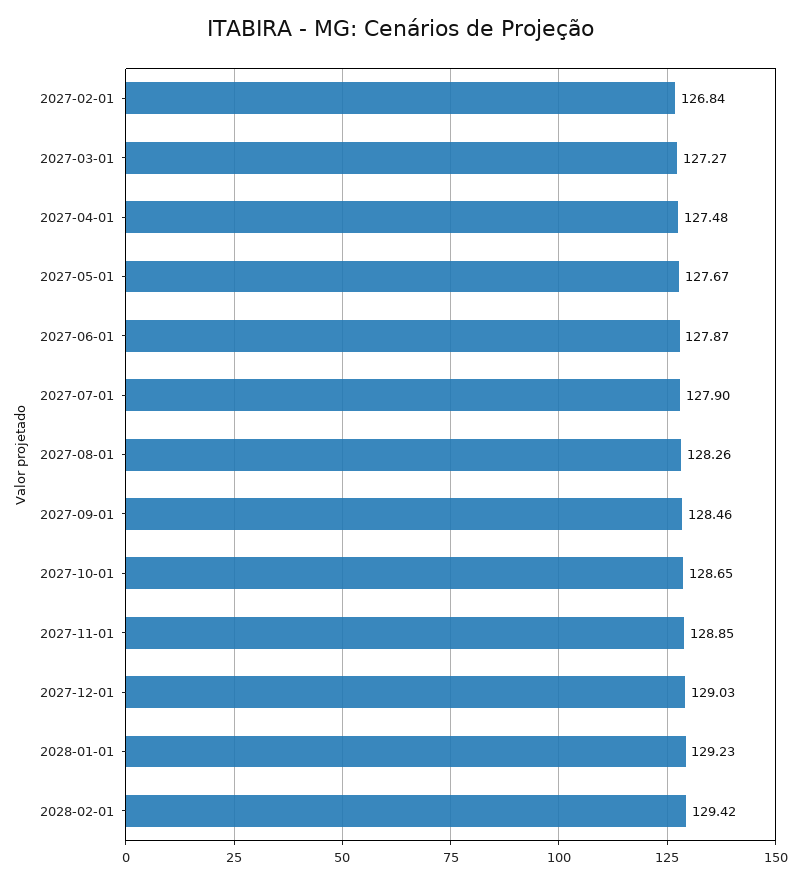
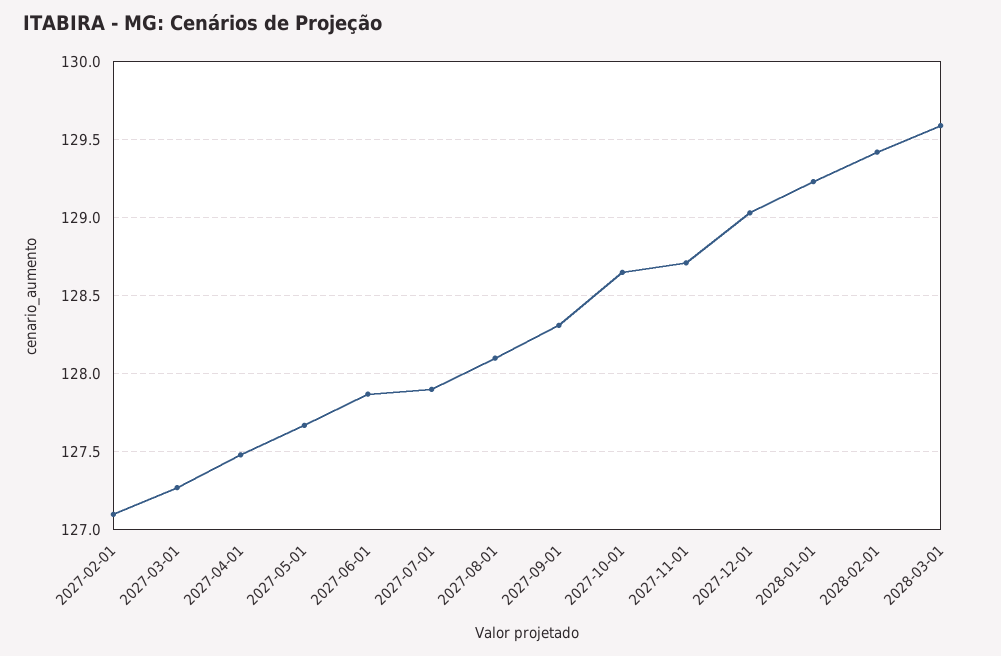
2027-02-01: 126.84 -> 127.1
2027-08-01: 128.26 -> 128.1
2027-09-01: 128.46 -> 128.3
2027-11-01: 128.85 -> 128.7
2028-03-01: none -> 129.6

